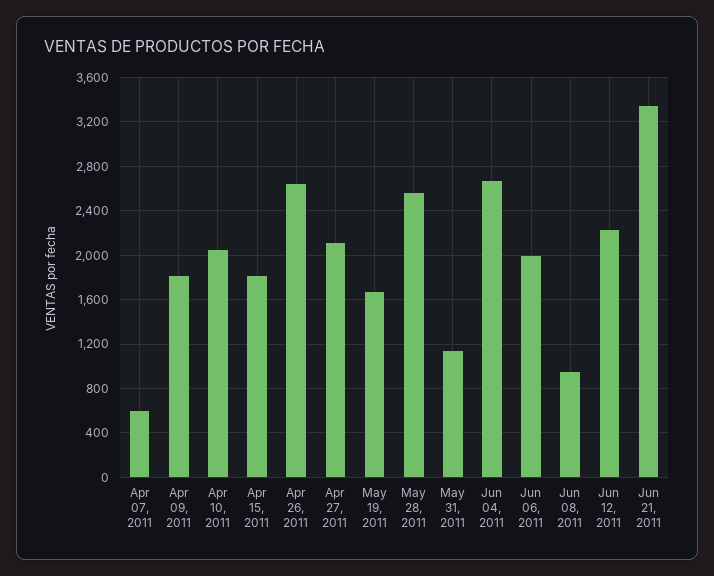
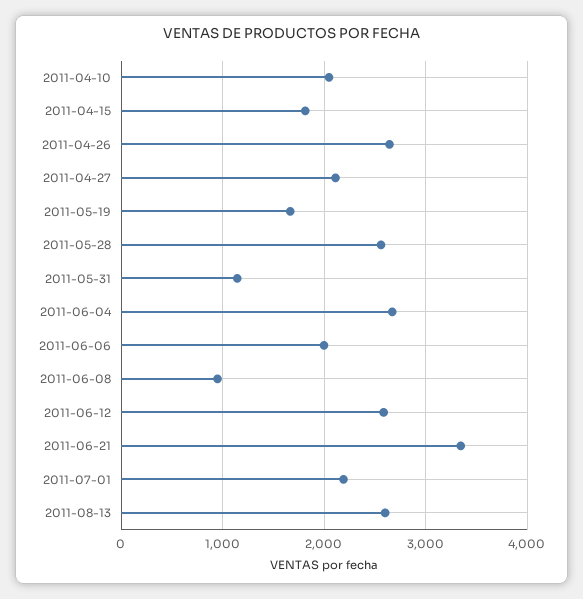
Apr 07, 2011: 600 -> none
Apr 09, 2011: 1800 -> none
Jun 12, 2011: 2200 -> 2600
2011-07-01: none -> 2200
2011-08-13: none -> 2600

